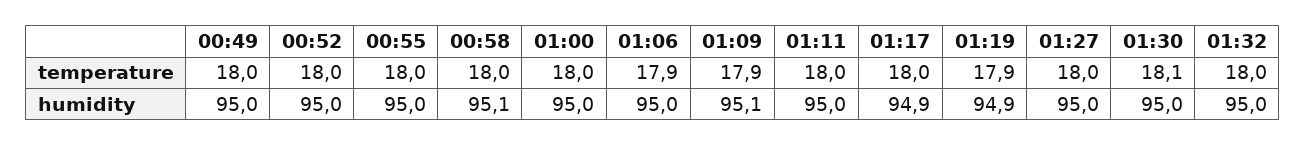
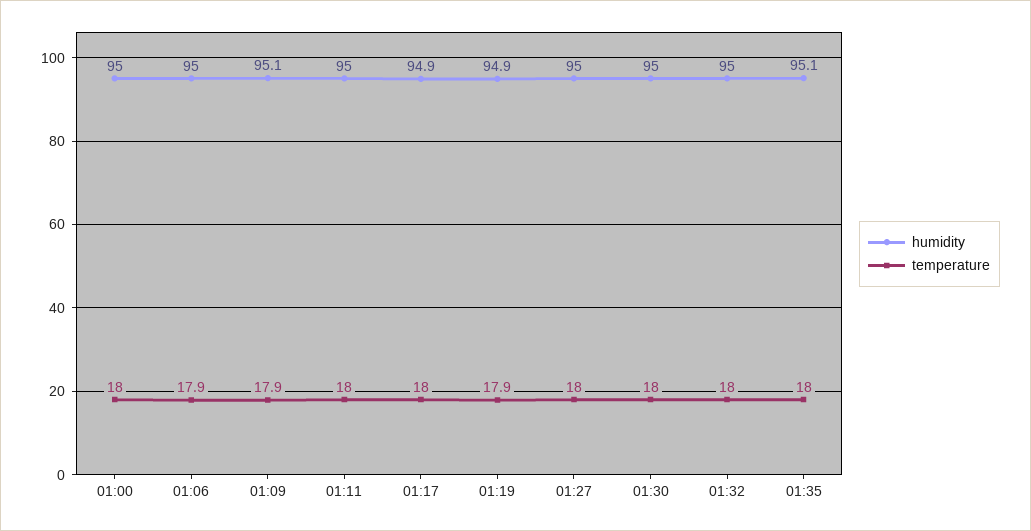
temperature, 00:49: 18 -> none
temperature, 00:52: 18 -> none
temperature, 00:55: 18 -> none
temperature, 00:58: 18 -> none
temperature, 01:30: 18.1 -> 18
humidity, 00:49: 95 -> none
humidity, 00:52: 95 -> none
humidity, 00:55: 95 -> none
humidity, 00:58: 95.1 -> none
humidity, 01:35: none -> 95.1
temperature, 01:35: none -> 18

